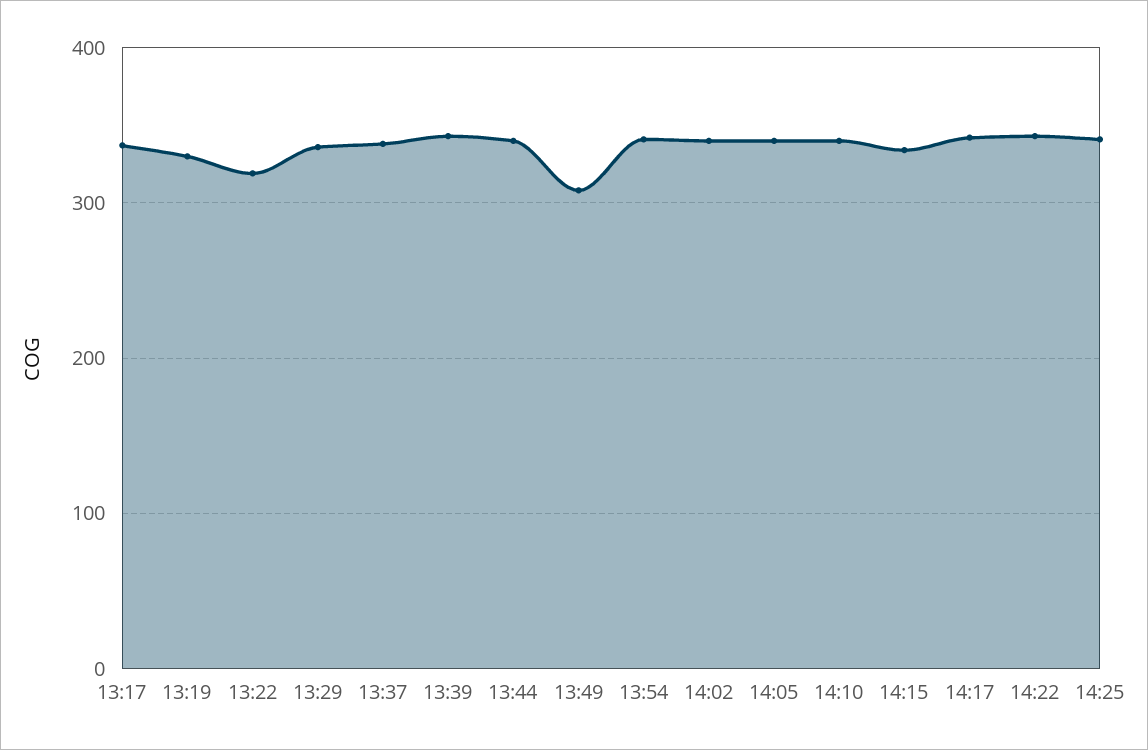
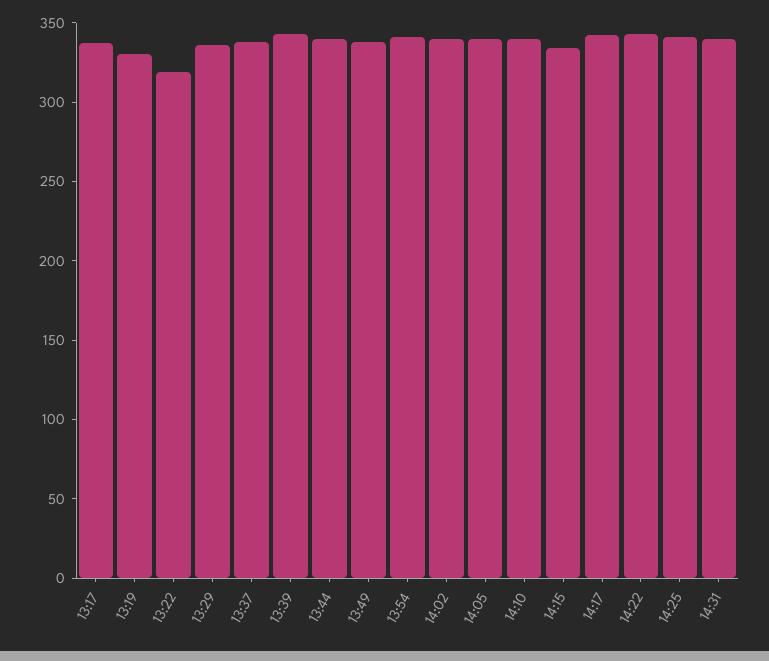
13:49: 310 -> 340
14:31: none -> 340

